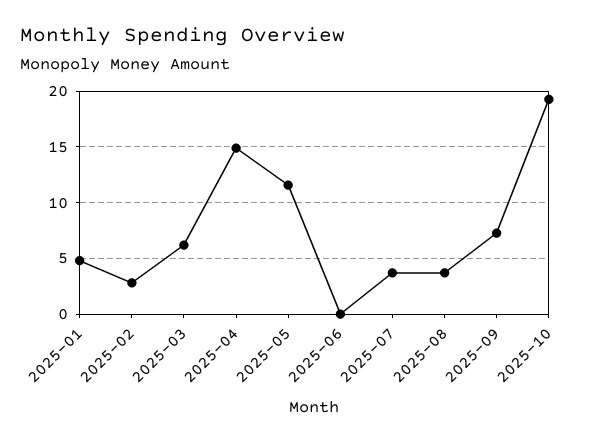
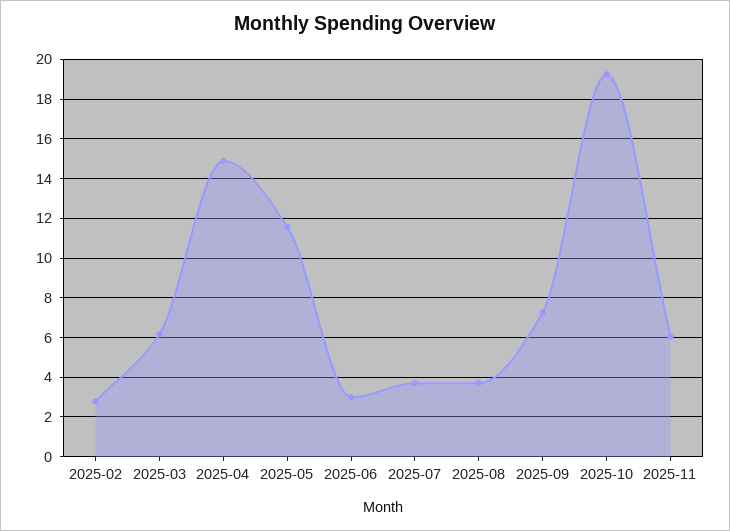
2025-01: 5 -> none
2025-06: 0 -> 3
2025-11: none -> 6

